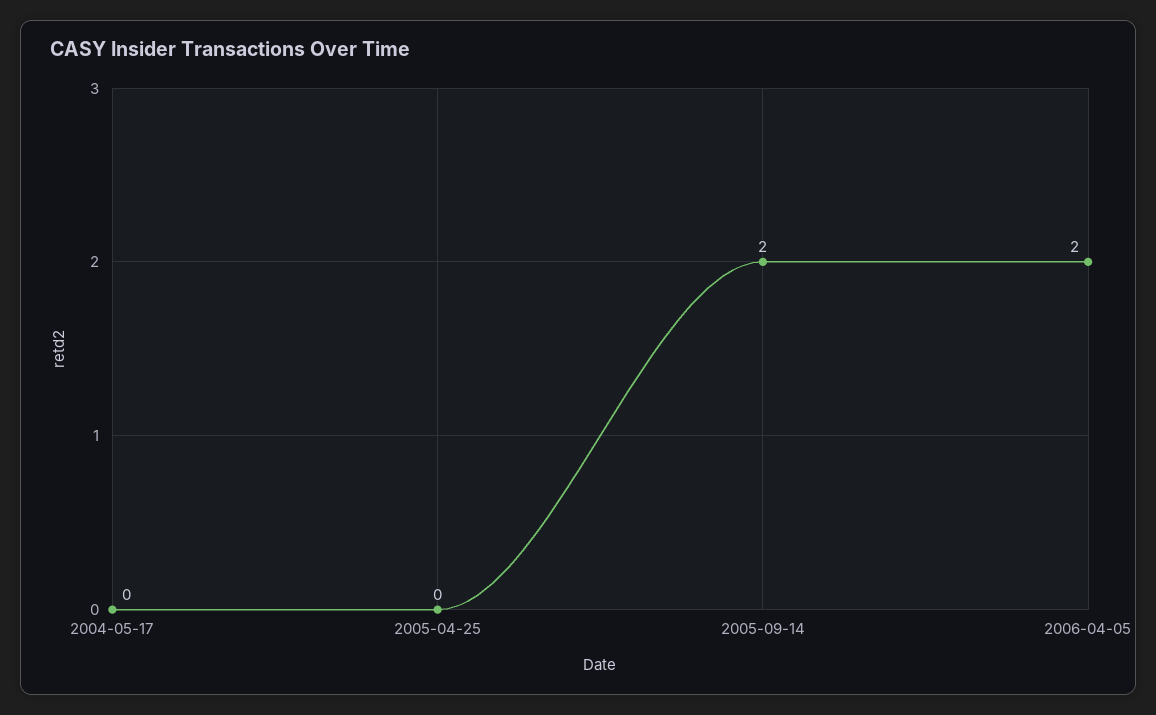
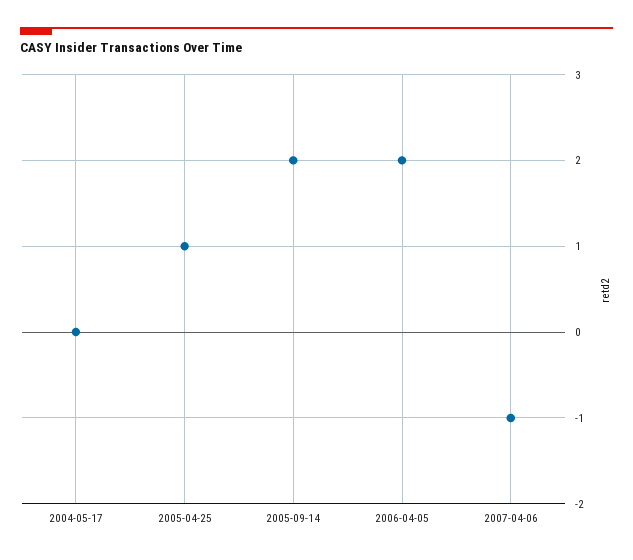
2005-04-25: 0 -> 1
2007-04-06: none -> -1

